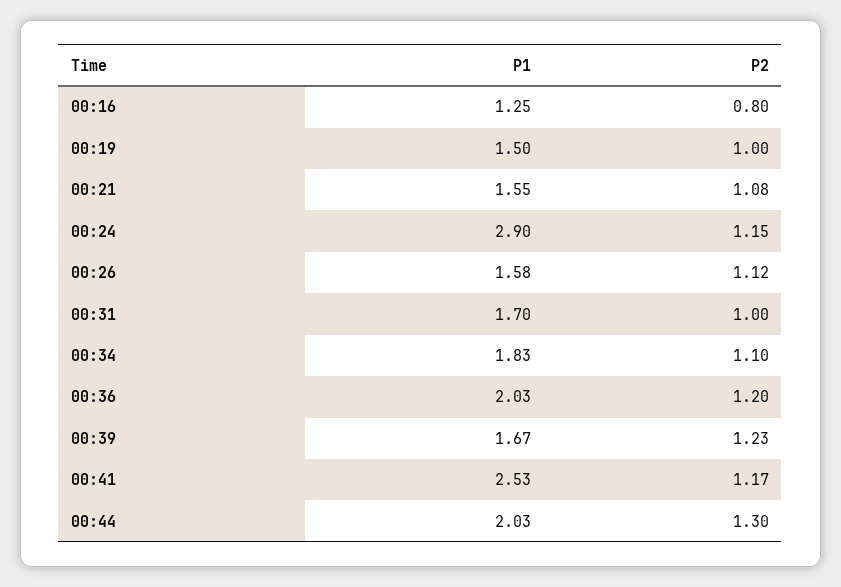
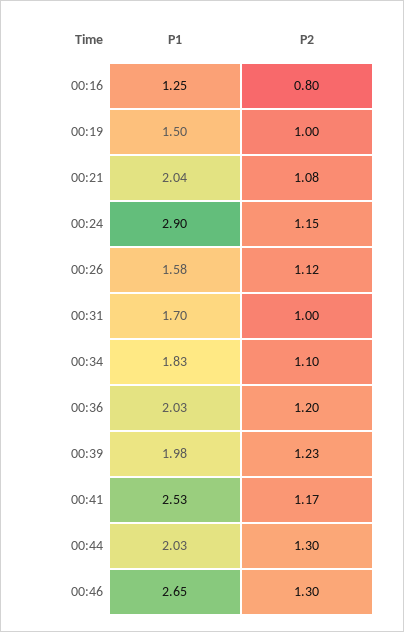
P1, 00:21: 1.55 -> 2.04
P1, 00:39: 1.67 -> 1.98
P1, 00:46: none -> 2.65
P2, 00:46: none -> 1.3

